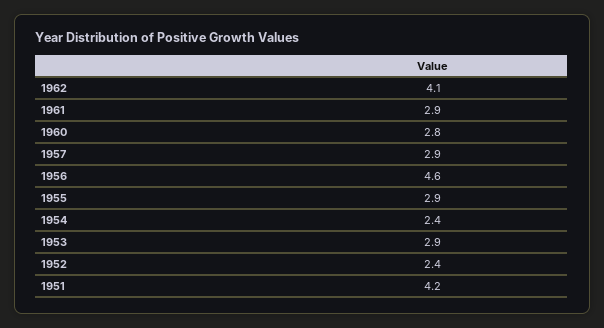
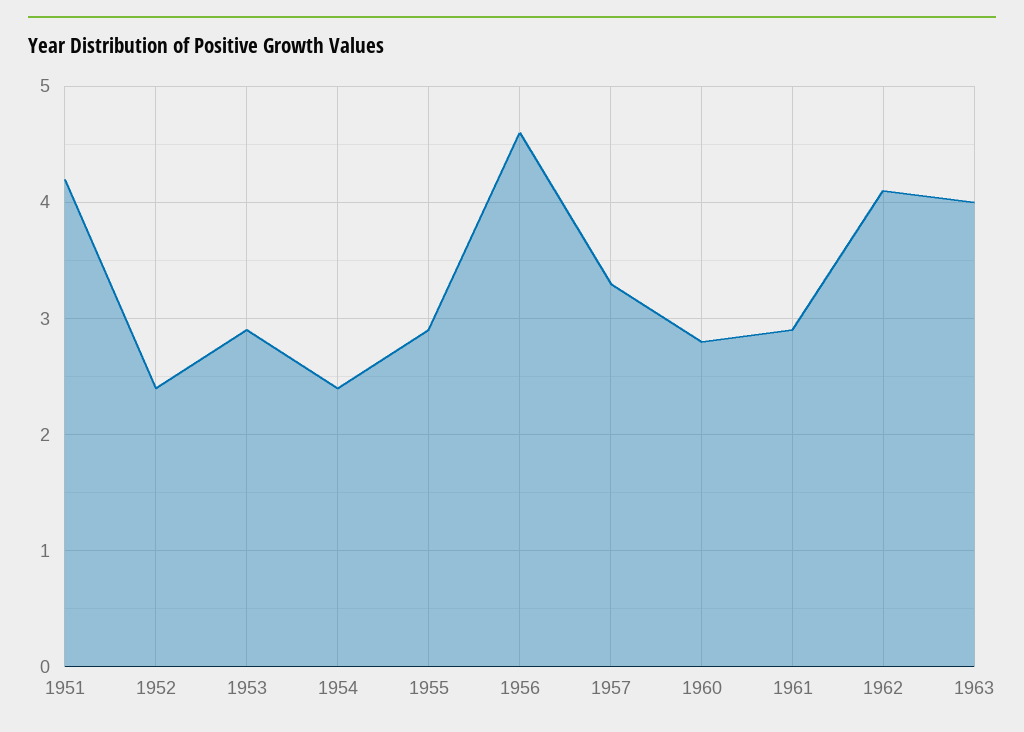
1957: 2.9 -> 3.3
1963: none -> 4

